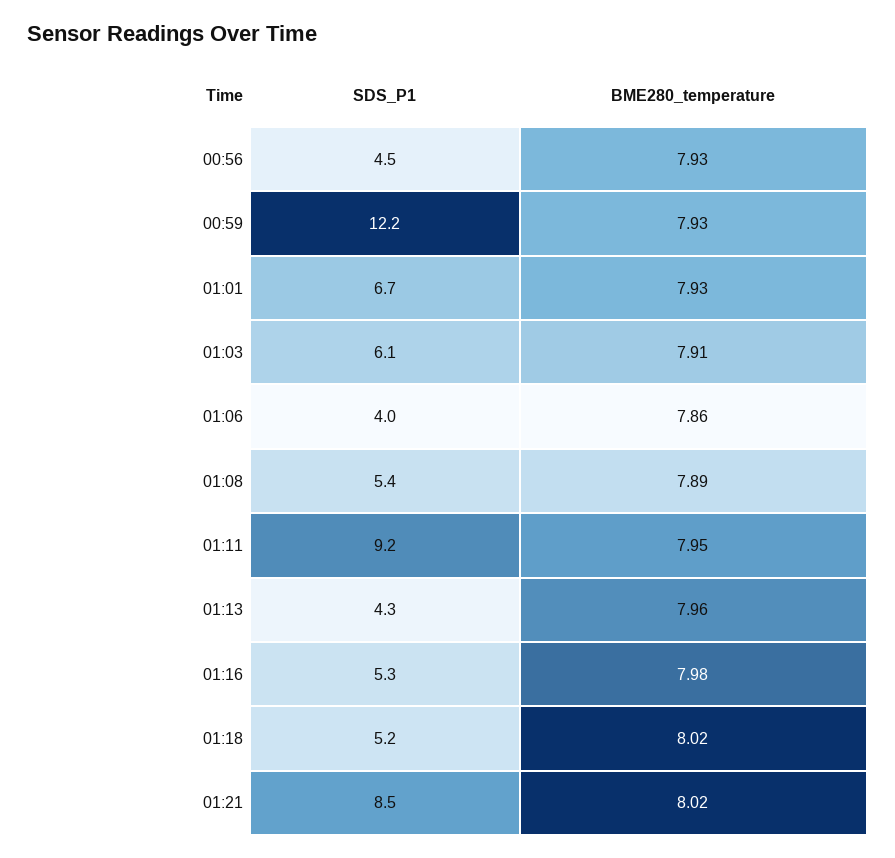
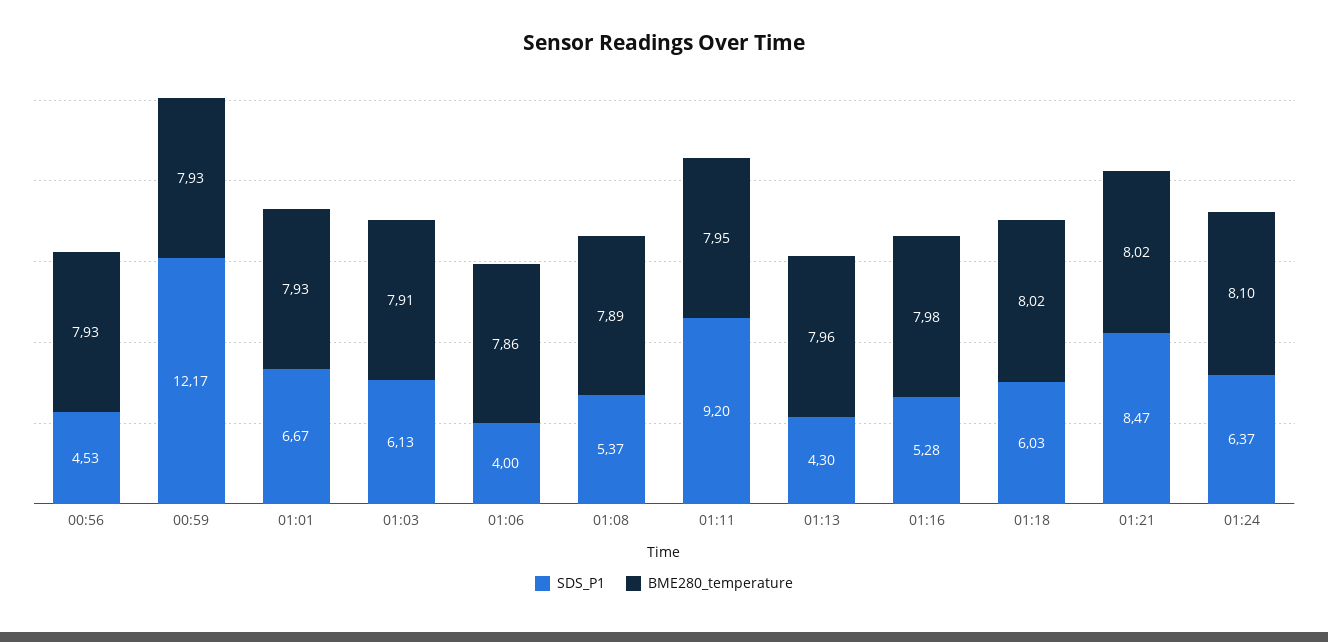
SDS_P1, 01:18: 5.2 -> 6.03
SDS_P1, 01:24: none -> 6.37
BME280_temperature, 01:24: none -> 8.1

